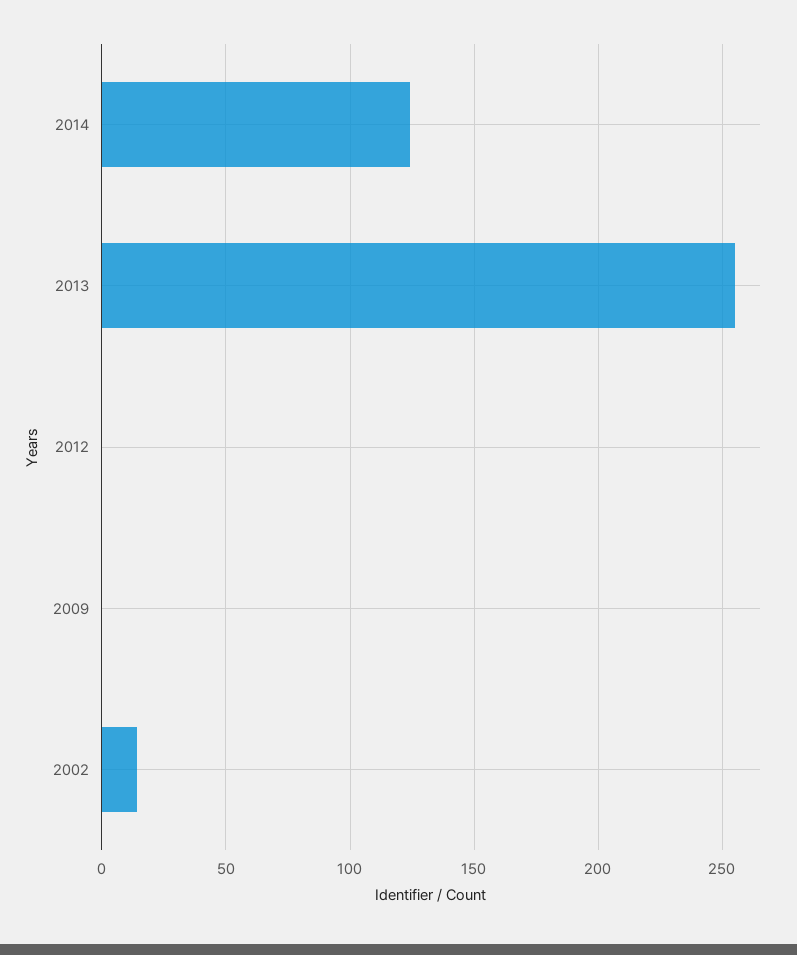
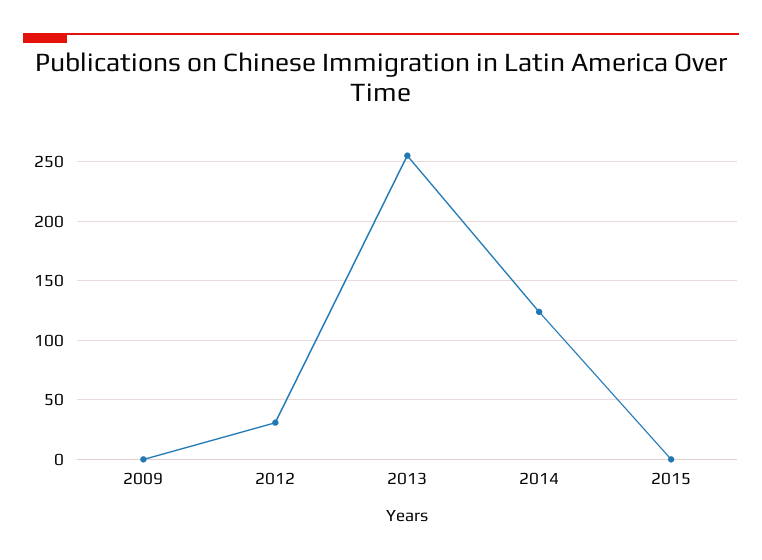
2012: 0 -> 30
2002: 15 -> none
2015: none -> 0

